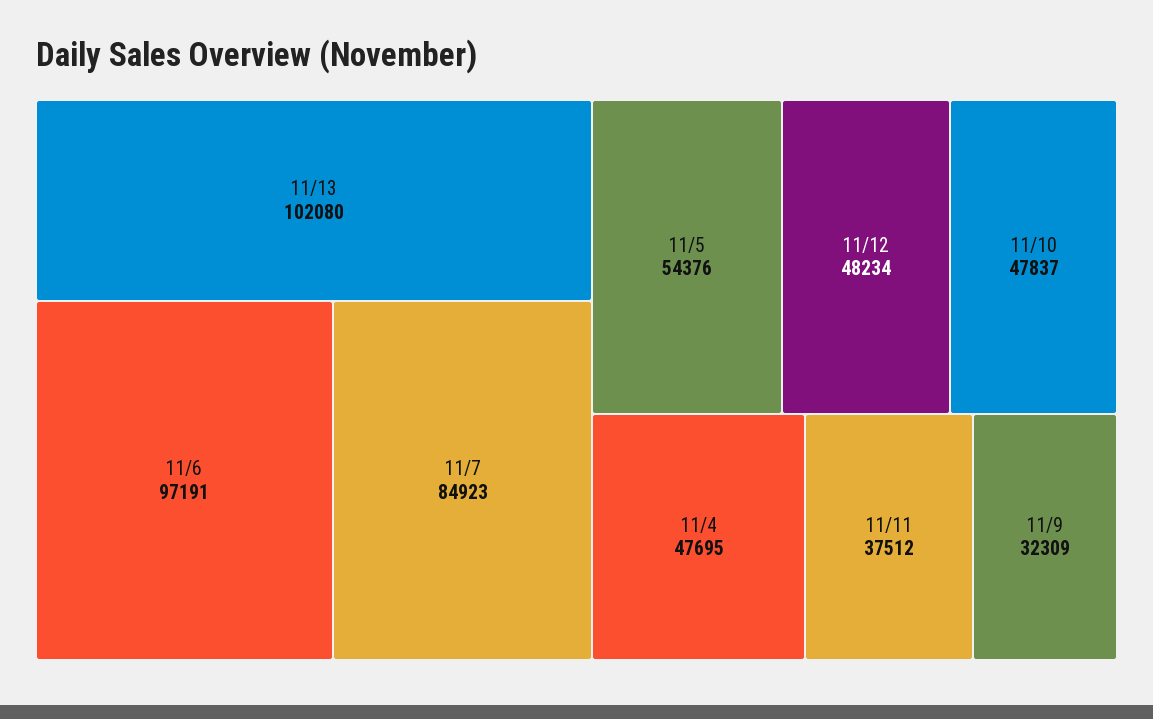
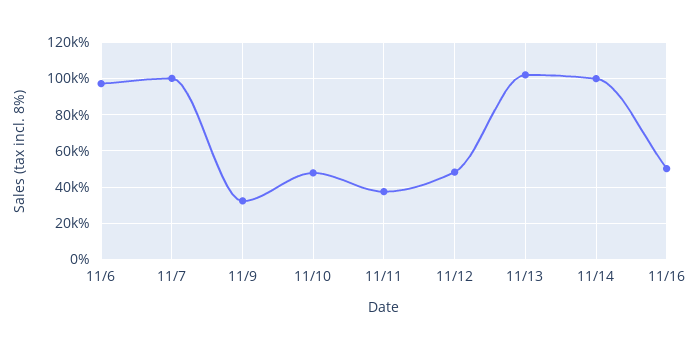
11/7: 84923 -> 100000
11/5: 54376 -> none
11/4: 47695 -> none
11/14: none -> 100000
11/16: none -> 50000

